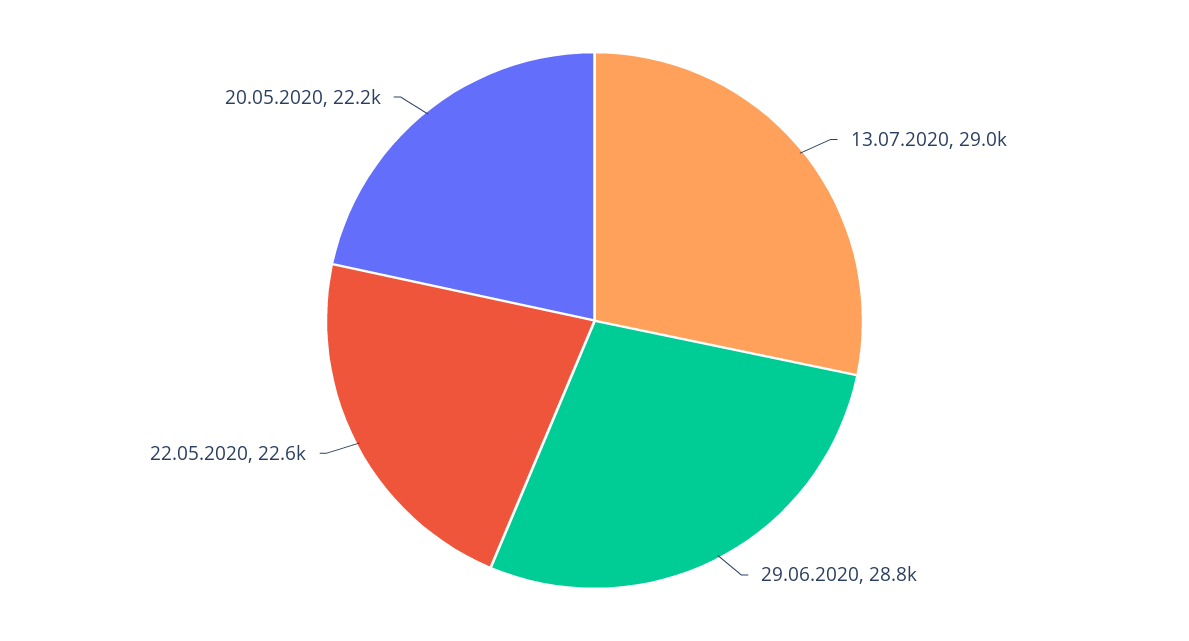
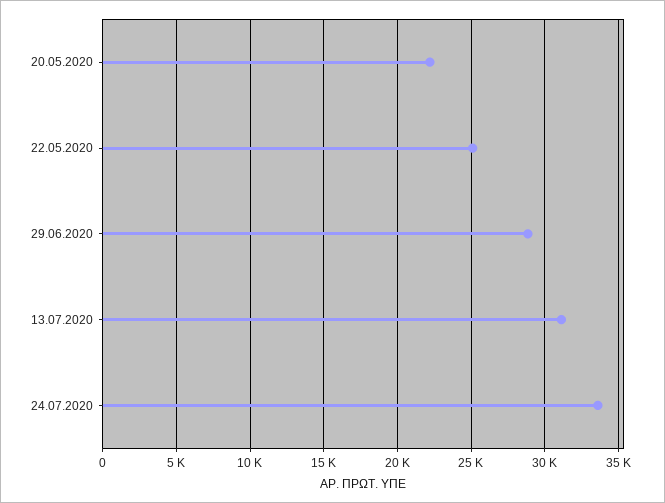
13.07.2020: 29000 -> 31000
22.05.2020: 22600 -> 25000
24.07.2020: none -> 33500

